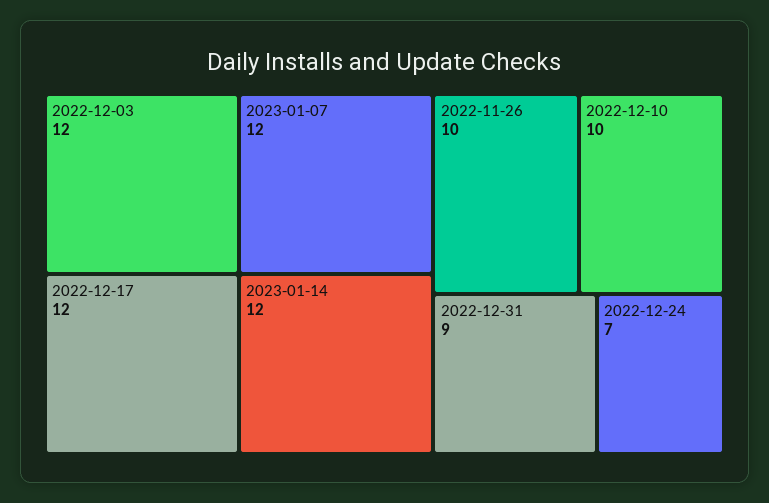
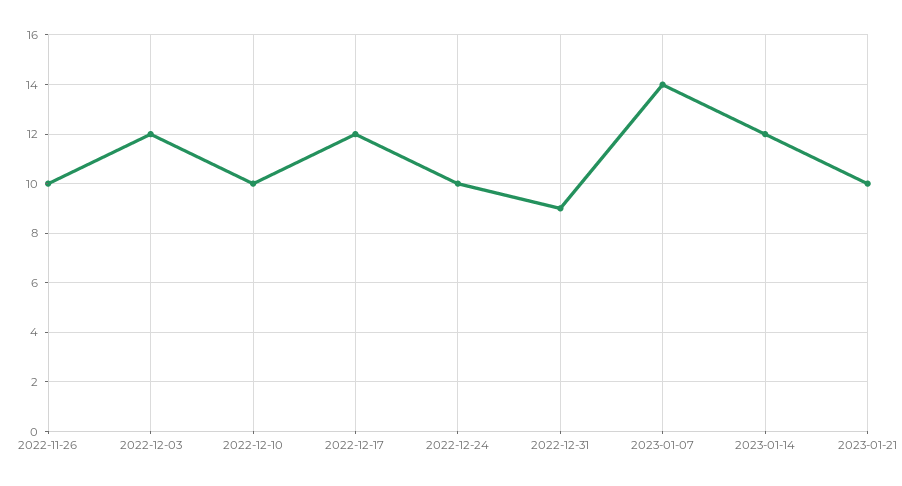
2023-01-07: 12 -> 14
2022-12-24: 7 -> 10
2023-01-21: none -> 10

